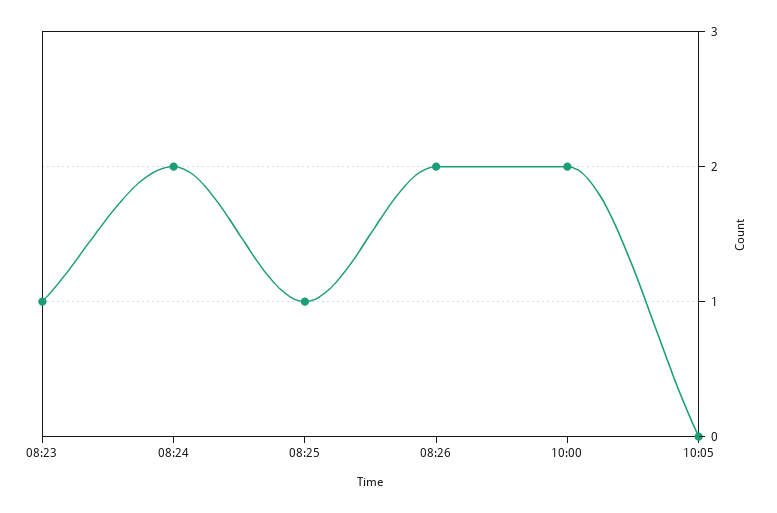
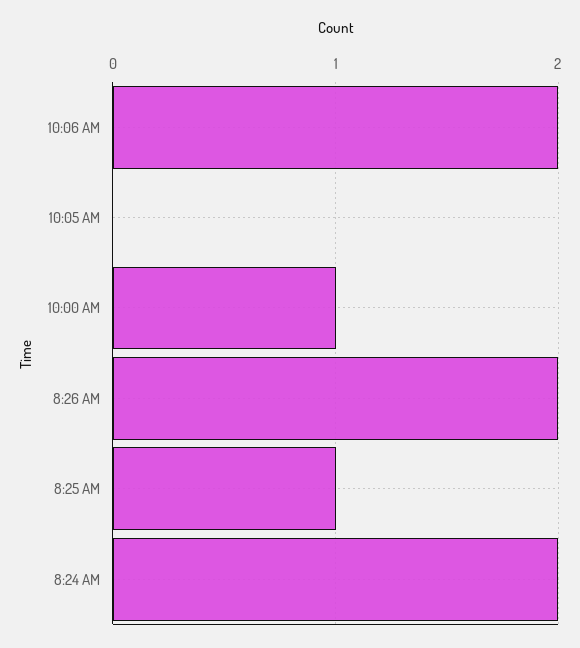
08:23: 1 -> none
10:00: 2 -> 1
10:06 AM: none -> 2

